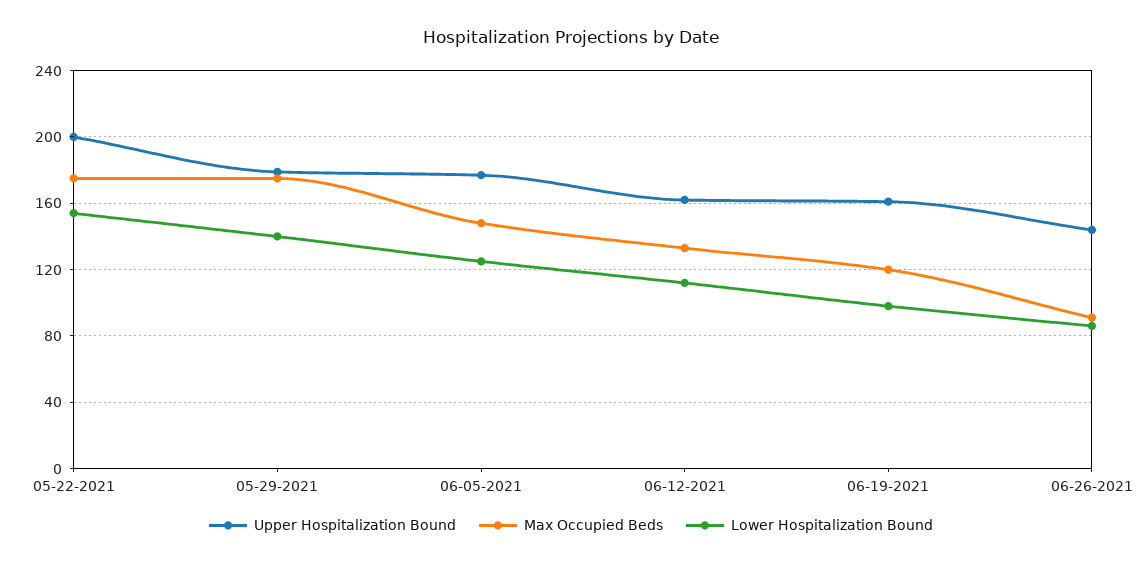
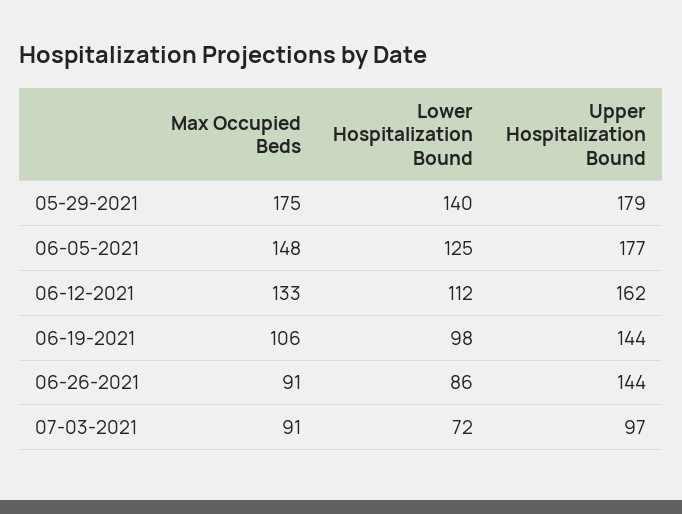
Upper Hospitalization Bound, 05-22-2021: 200 -> none
Max Occupied Beds, 05-22-2021: 175 -> none
Lower Hospitalization Bound, 05-22-2021: 155 -> none
Upper Hospitalization Bound, 06-19-2021: 160 -> 144
Max Occupied Beds, 06-19-2021: 120 -> 106
Max Occupied Beds, 07-03-2021: none -> 91
Lower Hospitalization Bound, 07-03-2021: none -> 72
Upper Hospitalization Bound, 07-03-2021: none -> 97

